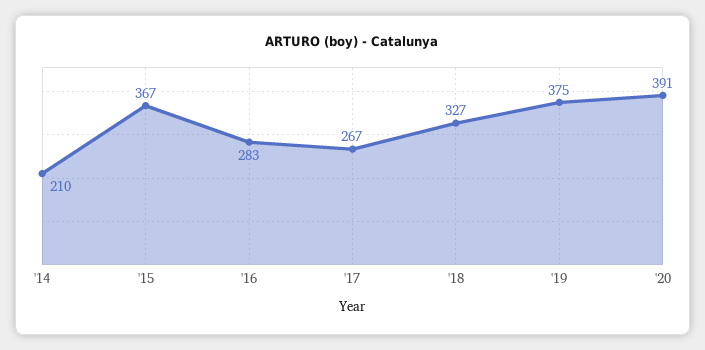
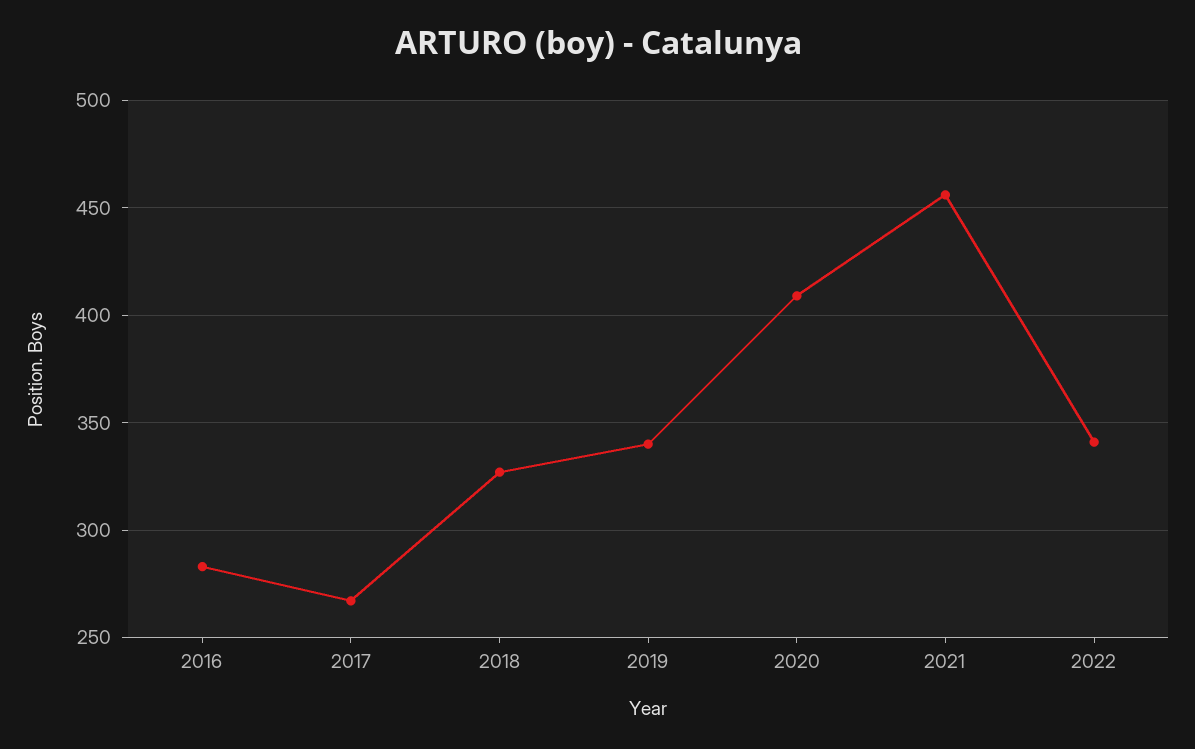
'14: 210 -> none
'15: 367 -> none
'19: 375 -> 340
'20: 391 -> 410
2021: none -> 455
2022: none -> 340

